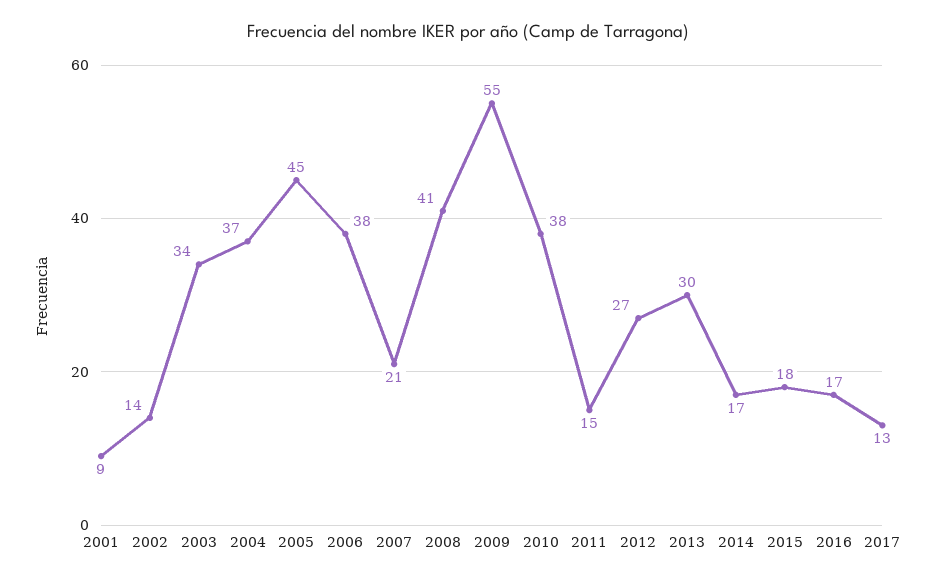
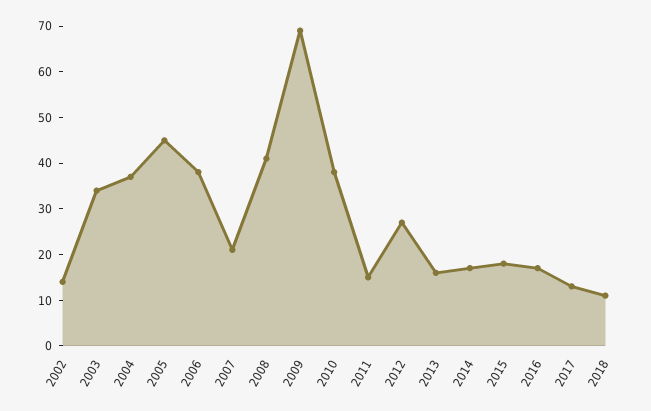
2001: 9 -> none
2009: 55 -> 70
2013: 30 -> 15
2018: none -> 10

